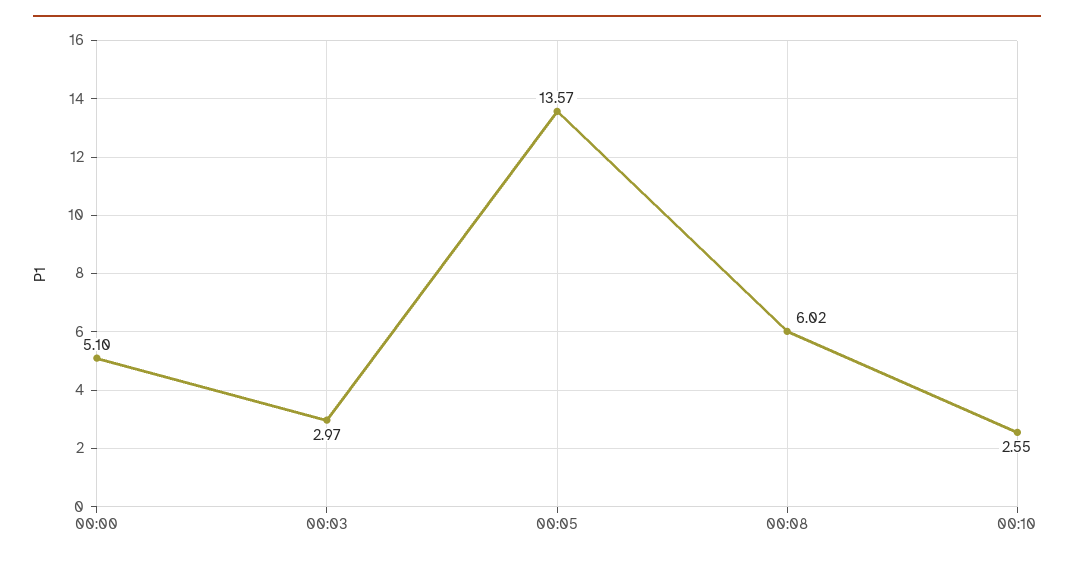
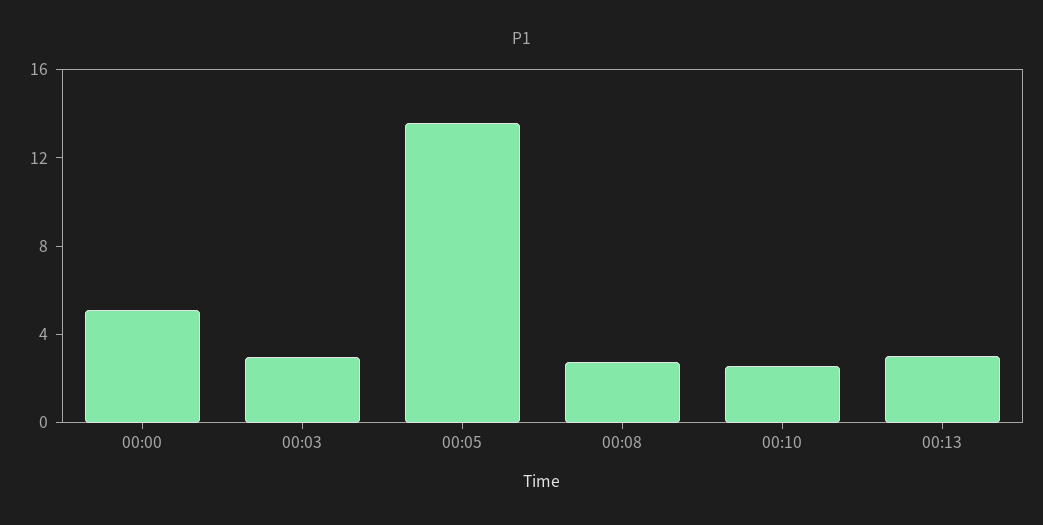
00:08: 6.02 -> 3
00:13: none -> 3

